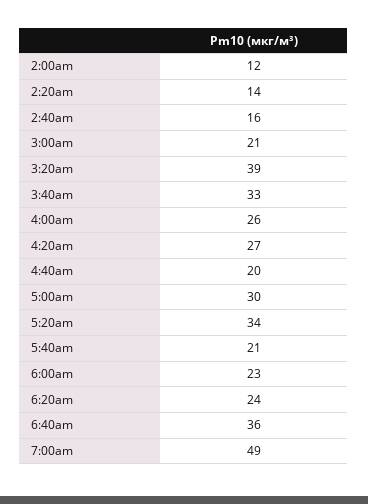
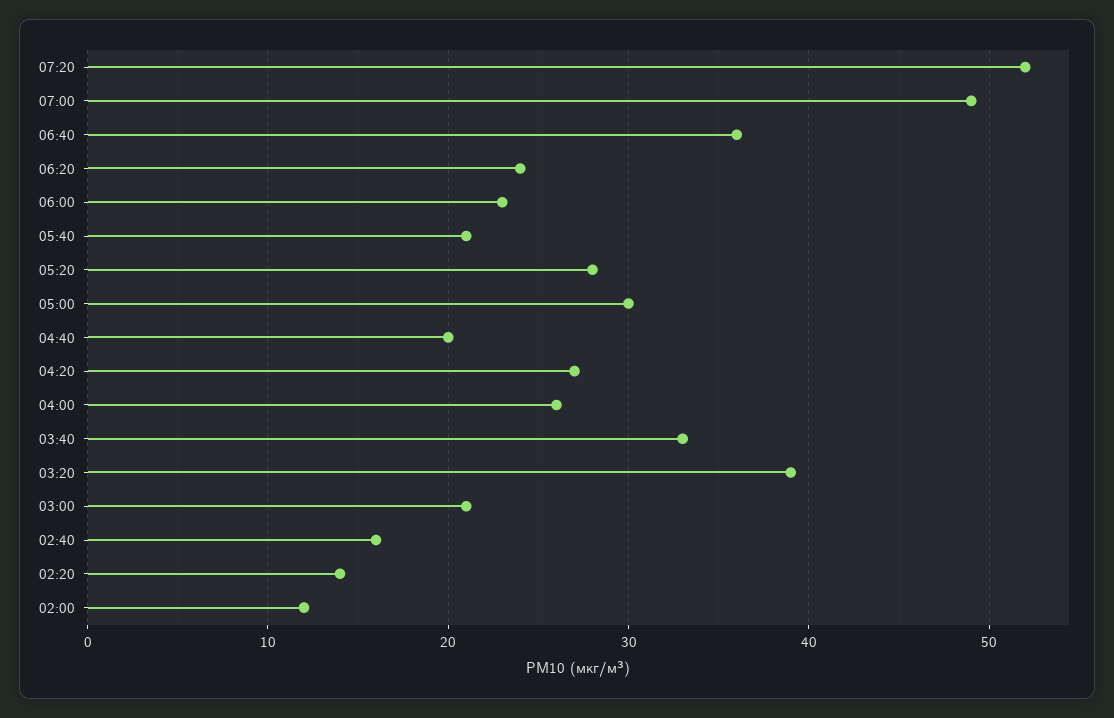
5:20am: 34 -> 28
07:20: none -> 52

